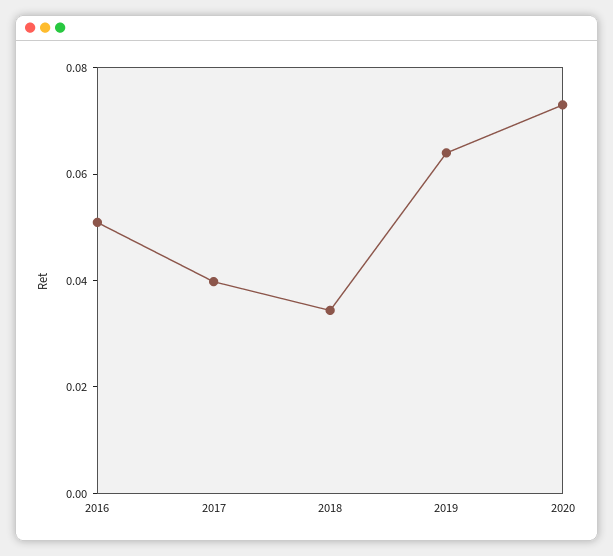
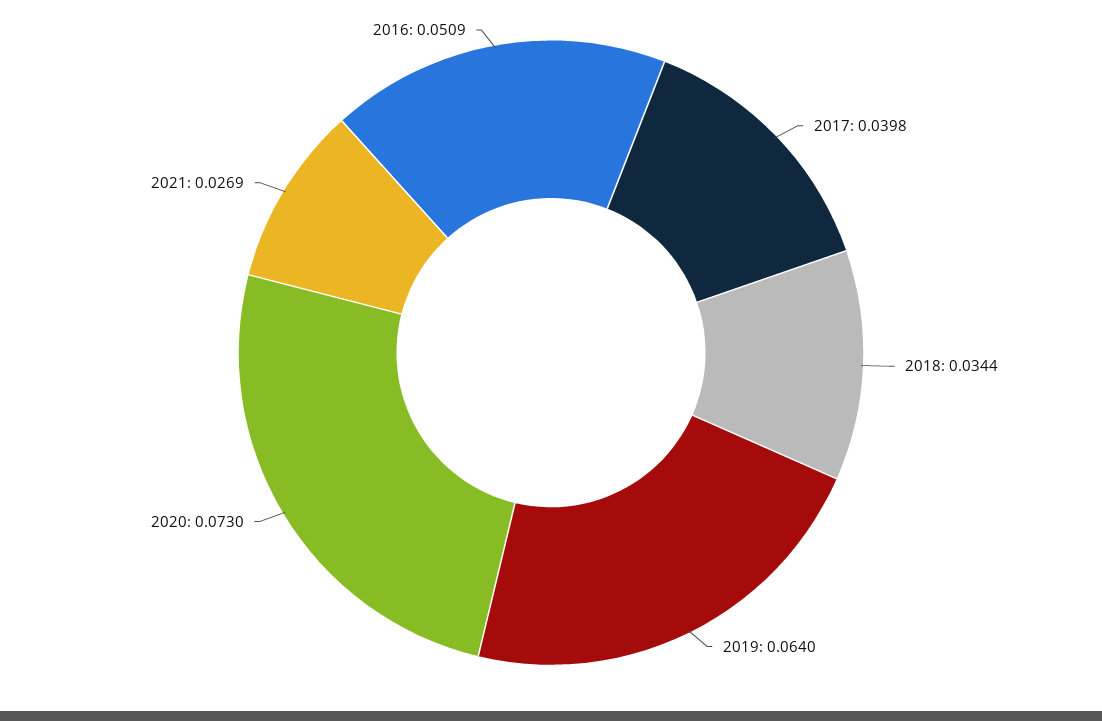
2021: none -> 0.0269

